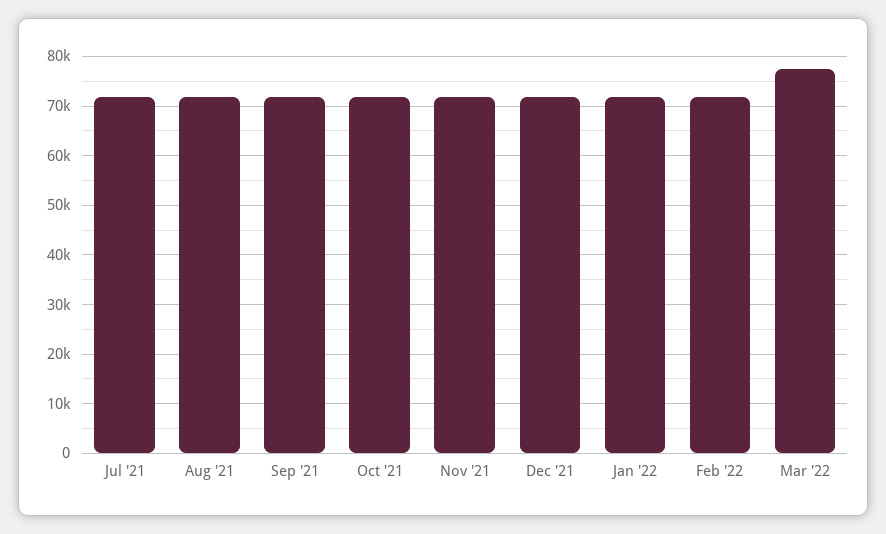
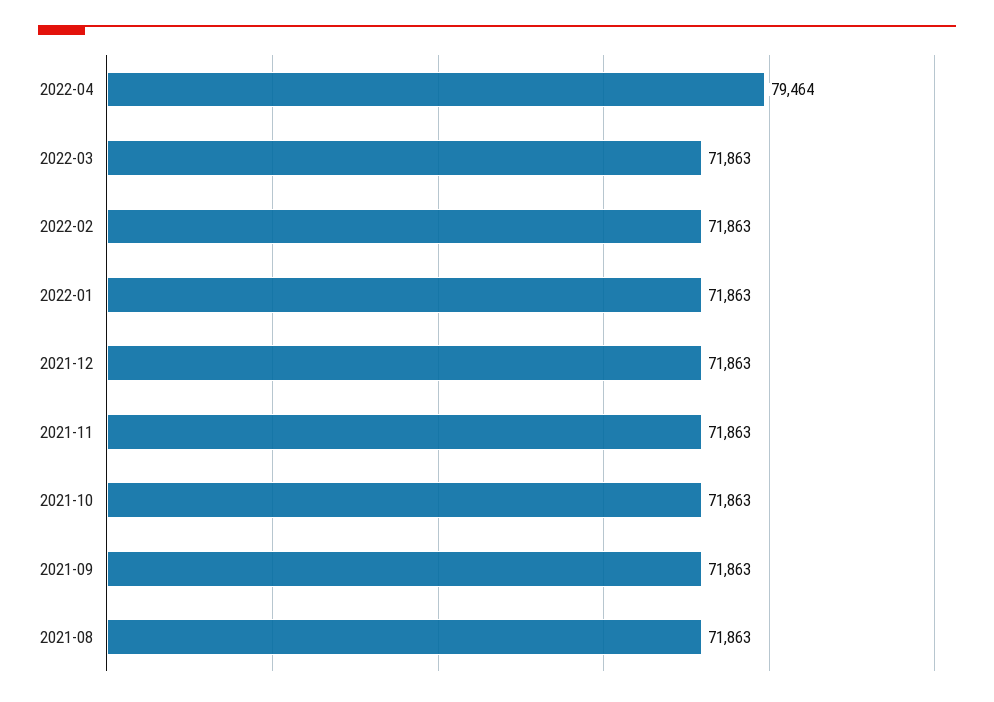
Jul '21: 72000 -> none
Mar '22: 78000 -> 71863
2022-04: none -> 79464

